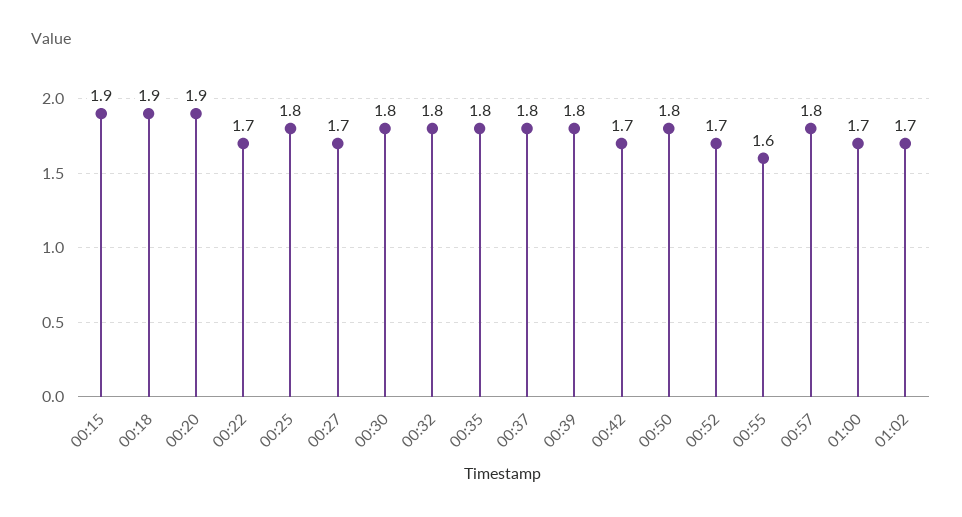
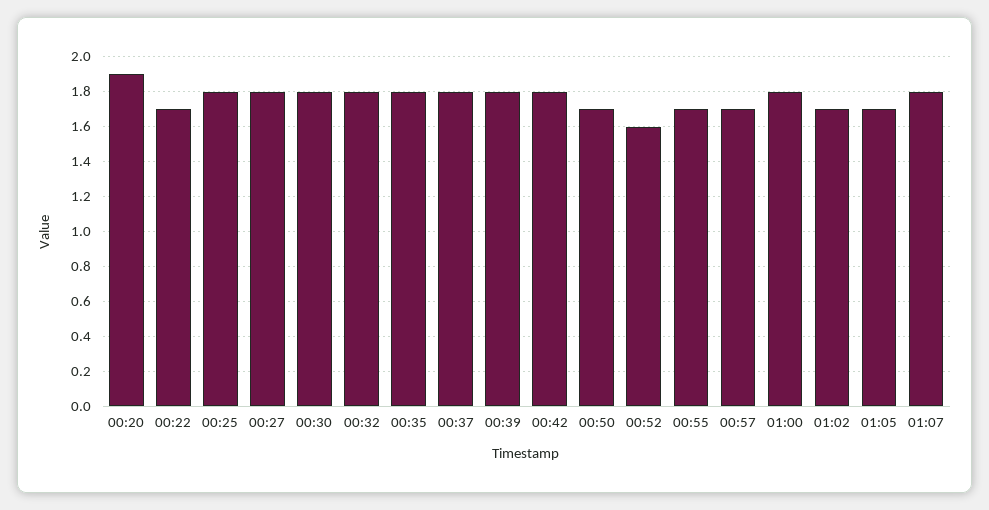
00:15: 1.9 -> none
00:18: 1.9 -> none
00:27: 1.7 -> 1.8
00:42: 1.7 -> 1.8
00:50: 1.8 -> 1.7
00:52: 1.7 -> 1.6
00:55: 1.6 -> 1.7
00:57: 1.8 -> 1.7
01:00: 1.7 -> 1.8
01:05: none -> 1.7
01:07: none -> 1.8

